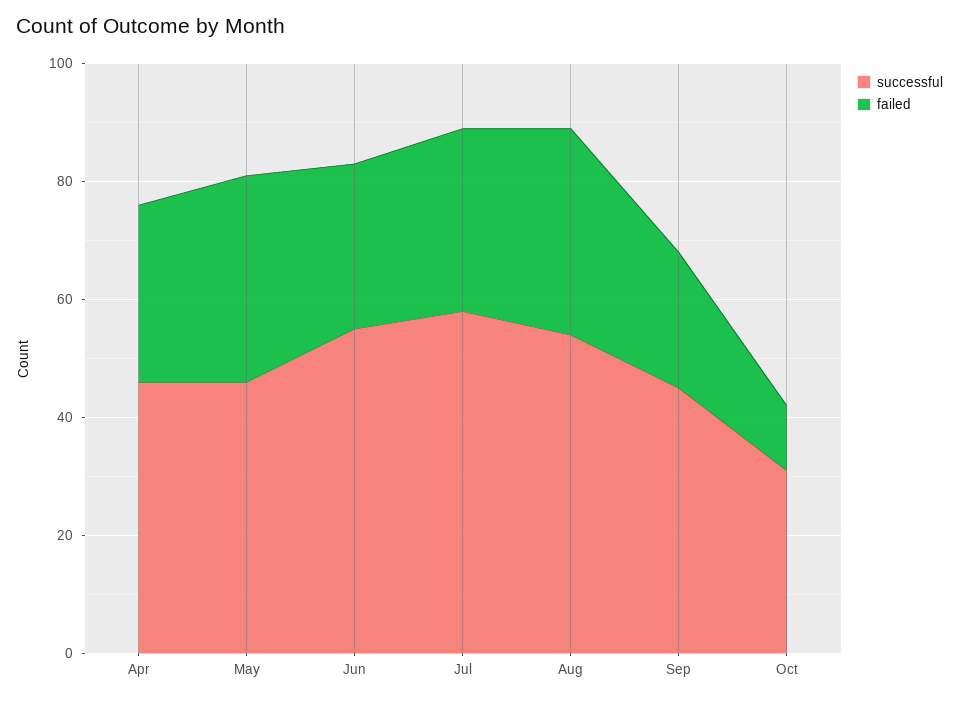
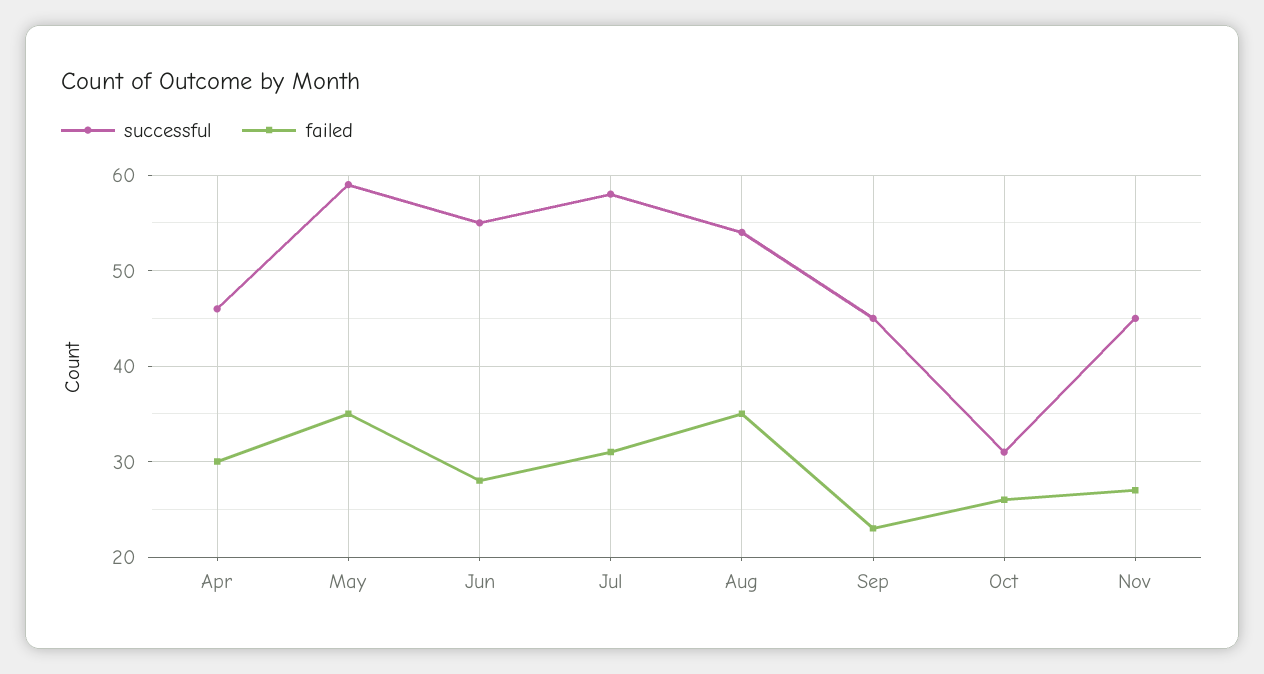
successful, May: 45 -> 59
failed, Oct: 10 -> 26
successful, Nov: none -> 45
failed, Nov: none -> 27

